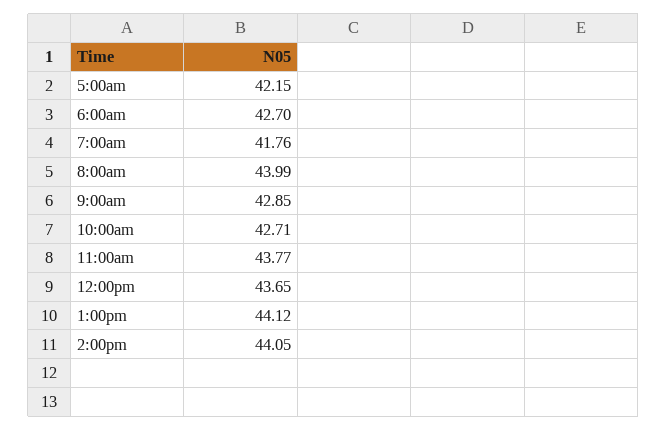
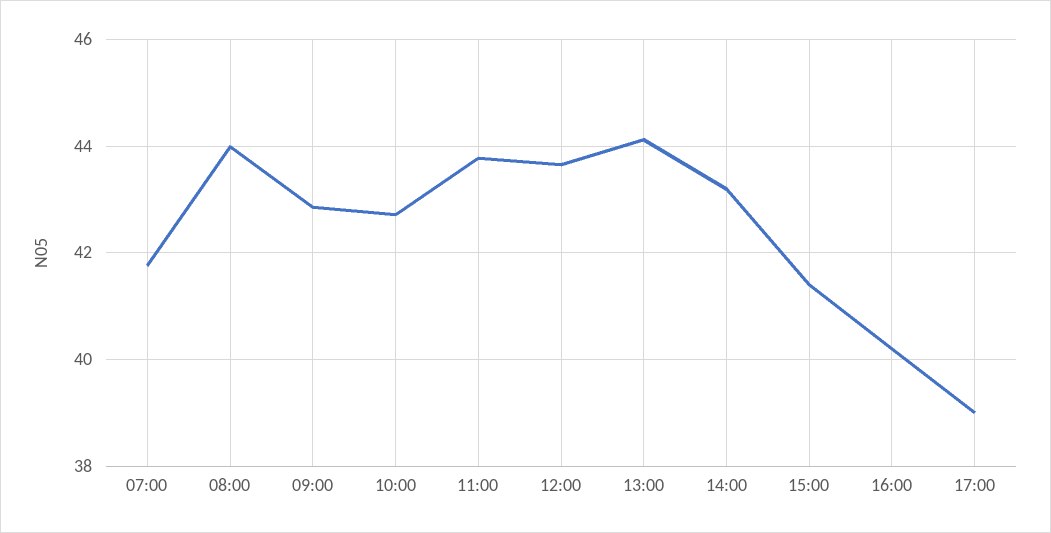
5:00am: 42.15 -> none
6:00am: 42.7 -> none
2:00pm: 44.05 -> 43.2
15:00: none -> 41.4
16:00: none -> 40.2
17:00: none -> 39

